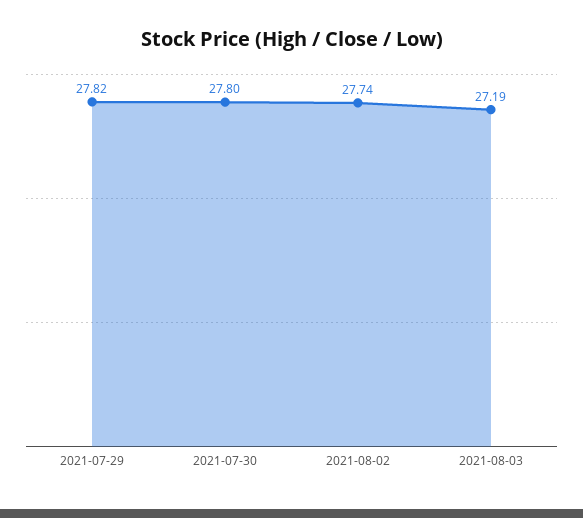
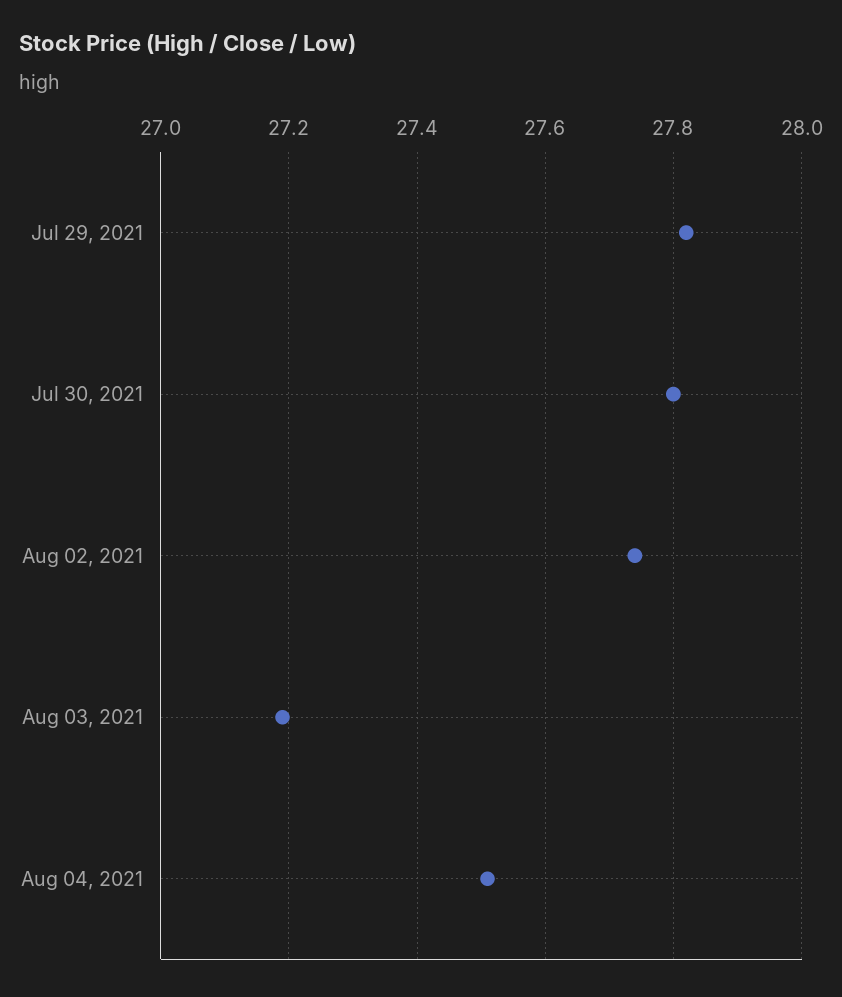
Aug 04, 2021: none -> 27.5

